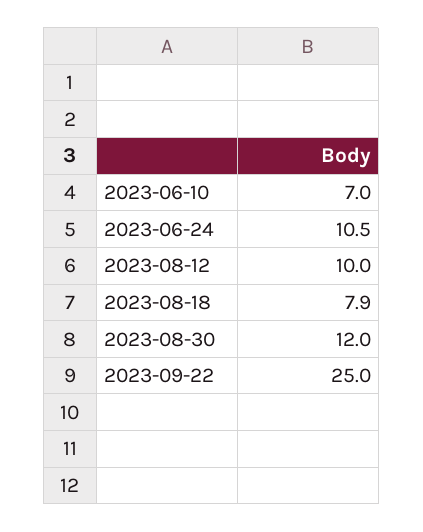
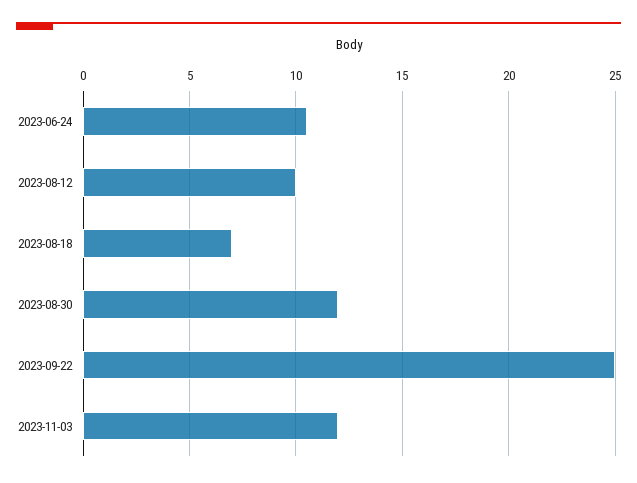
2023-06-10: 7 -> none
2023-08-18: 7.9 -> 7
2023-11-03: none -> 12

